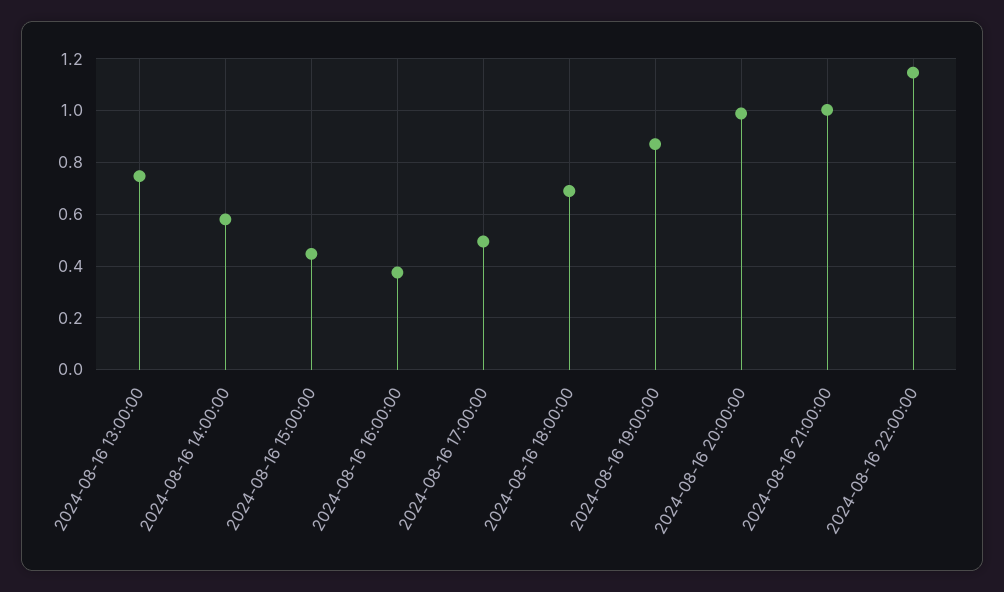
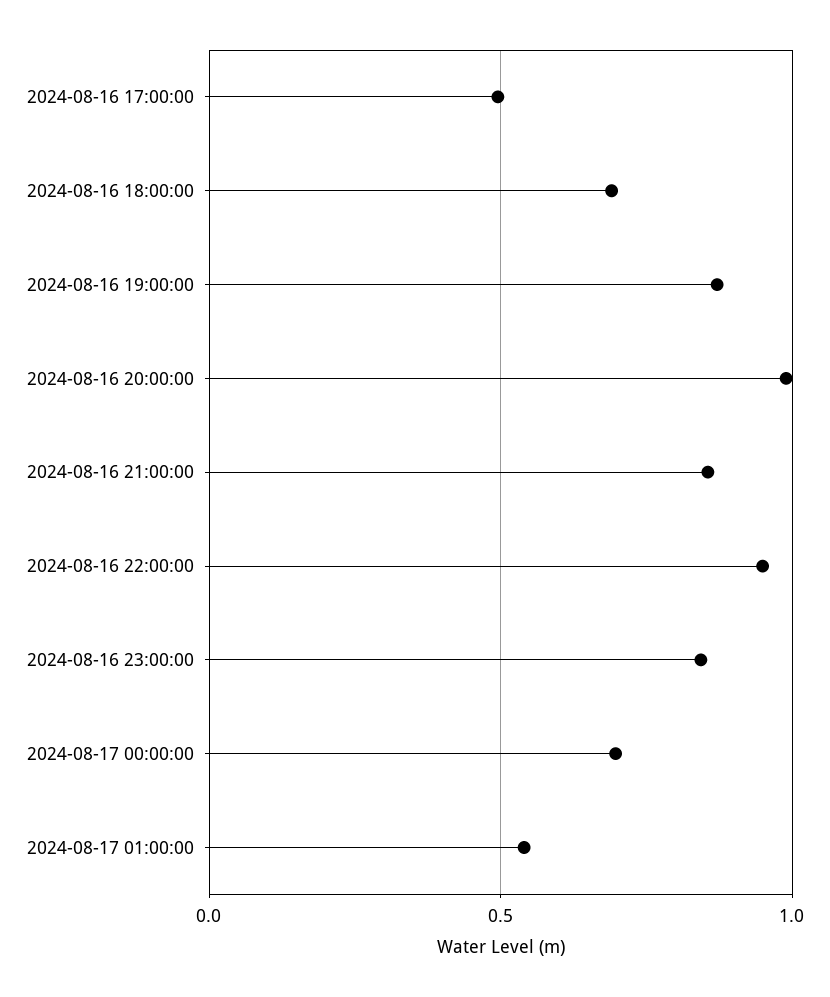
2024-08-16 13:00:00: 0.75 -> none
2024-08-16 14:00:00: 0.575 -> none
2024-08-16 15:00:00: 0.45 -> none
2024-08-16 16:00:00: 0.375 -> none
2024-08-16 21:00:00: 1 -> 0.85
2024-08-16 22:00:00: 1.15 -> 0.95
2024-08-16 23:00:00: none -> 0.85
2024-08-17 00:00:00: none -> 0.7
2024-08-17 01:00:00: none -> 0.55

